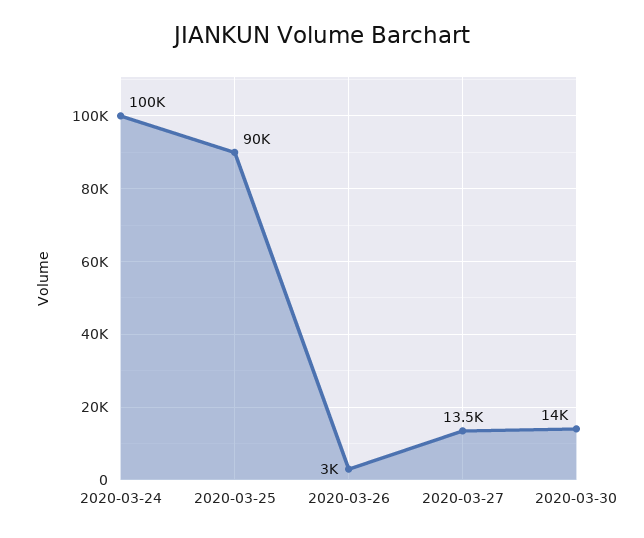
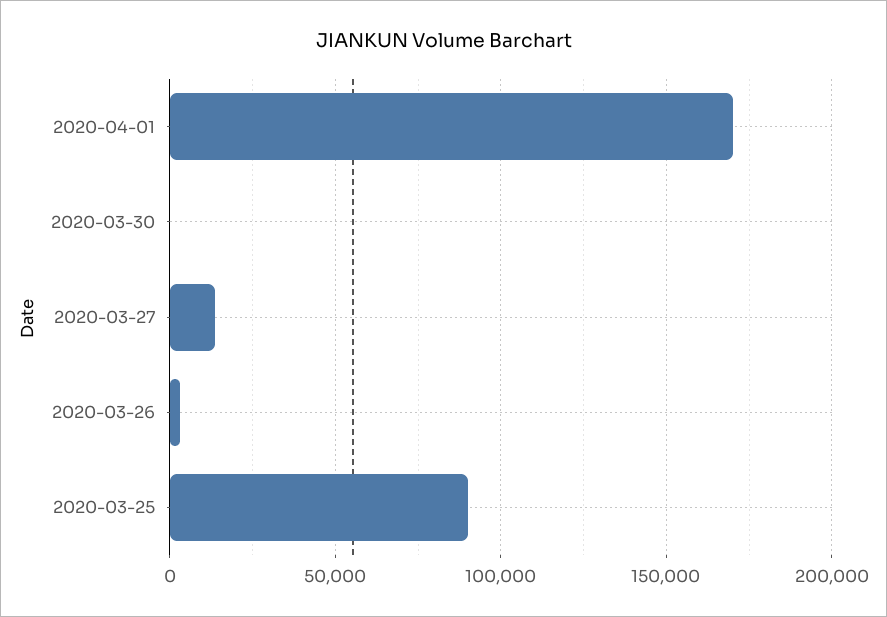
2020-03-24: 100000 -> none
2020-03-30: 14000 -> 0
2020-04-01: none -> 170000

